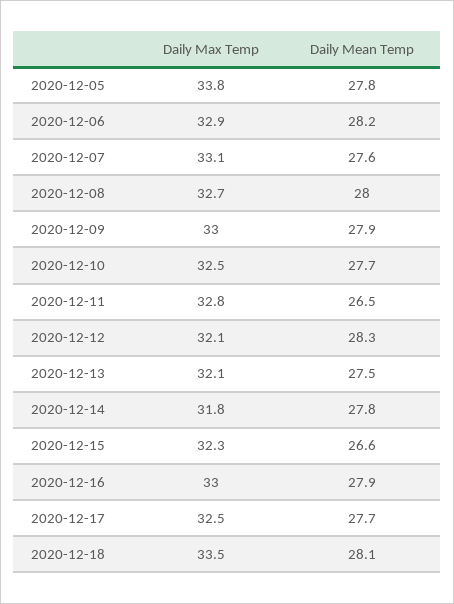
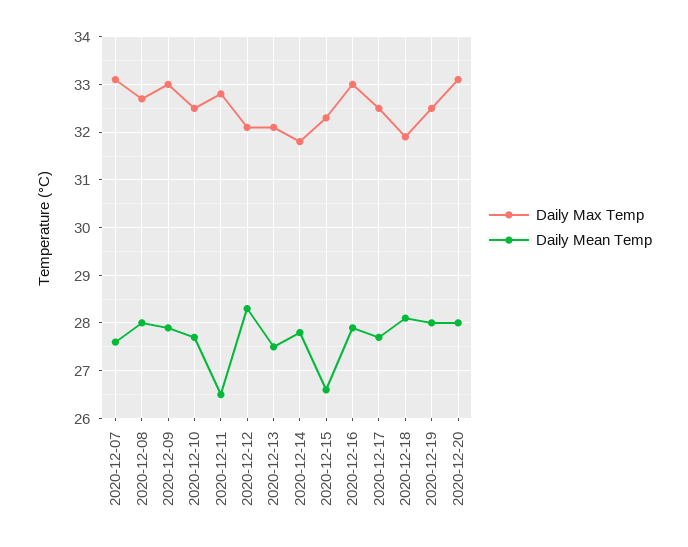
Daily Max Temp, 2020-12-05: 33.8 -> none
Daily Mean Temp, 2020-12-05: 27.8 -> none
Daily Max Temp, 2020-12-06: 32.9 -> none
Daily Mean Temp, 2020-12-06: 28.2 -> none
Daily Max Temp, 2020-12-18: 33.5 -> 32
Daily Max Temp, 2020-12-19: none -> 32.5
Daily Mean Temp, 2020-12-19: none -> 28
Daily Max Temp, 2020-12-20: none -> 33
Daily Mean Temp, 2020-12-20: none -> 28

